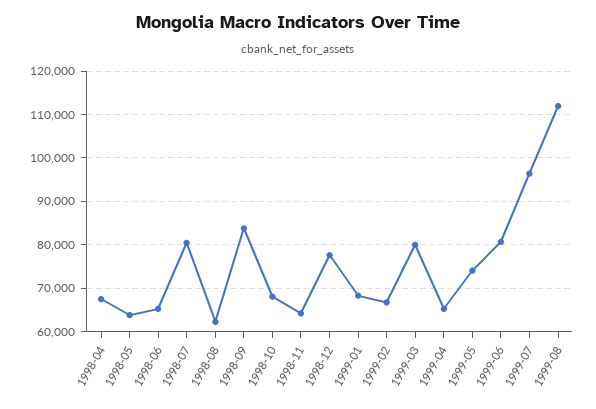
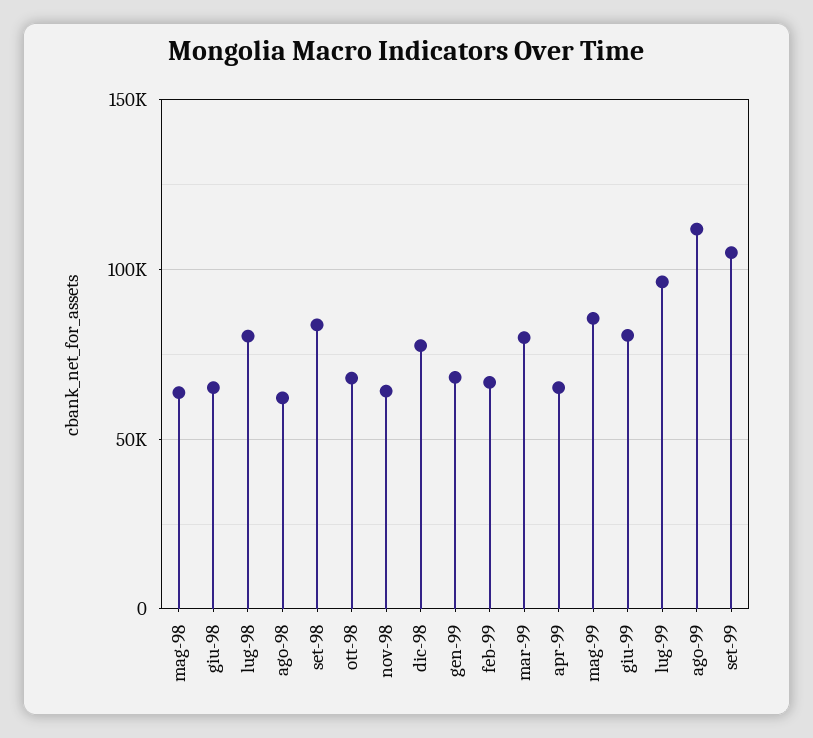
1998-04: 68000 -> none
1999-05: 74000 -> 85000
set-99: none -> 105000

